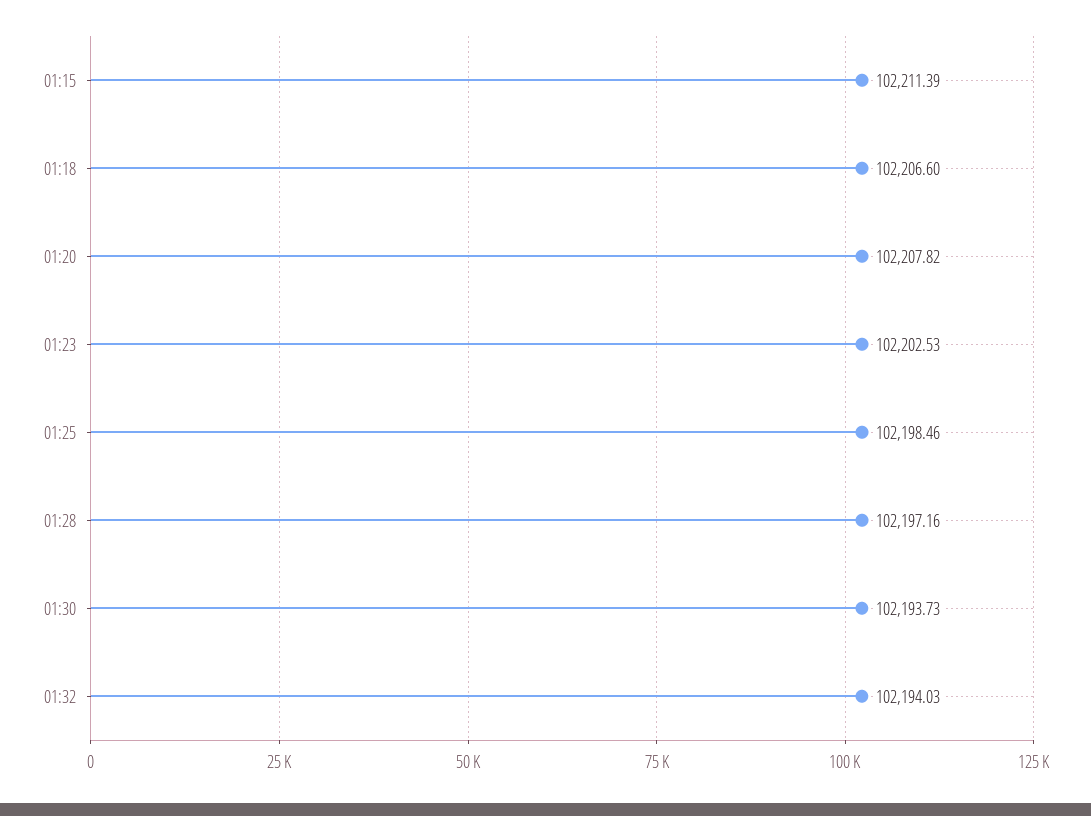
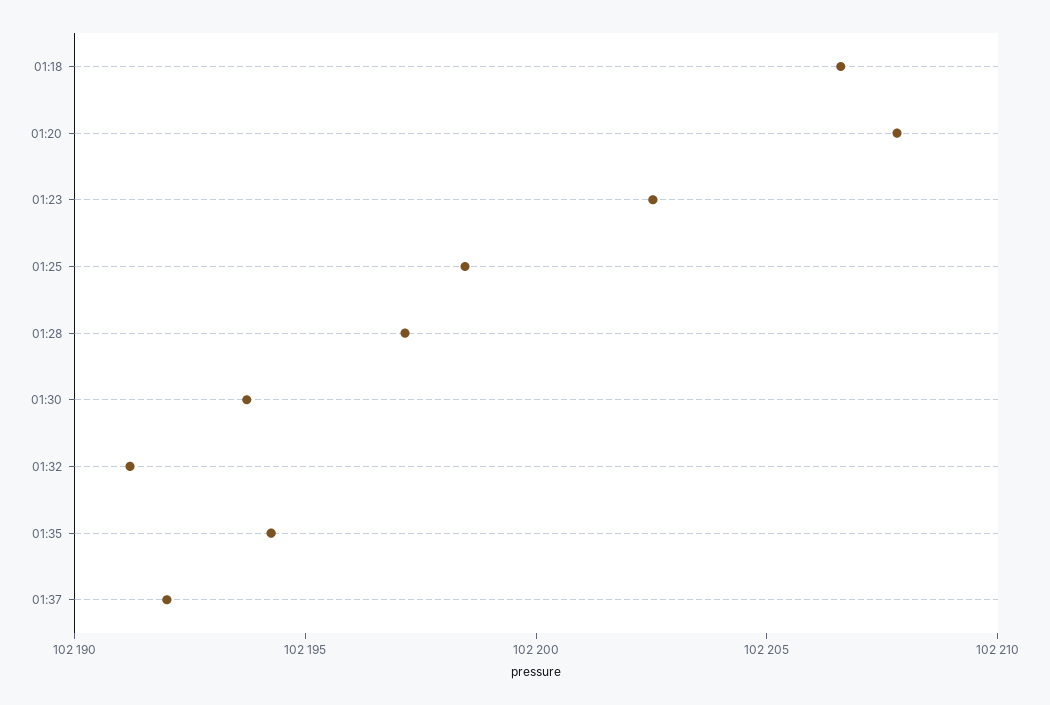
01:15: 102211.39 -> none
01:32: 102194.03 -> 102191
01:35: none -> 102194
01:37: none -> 102192

